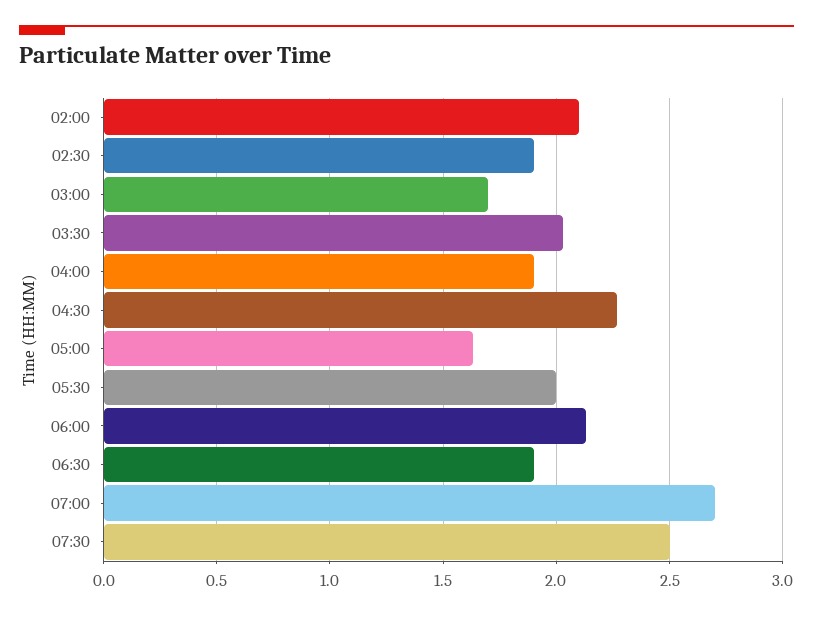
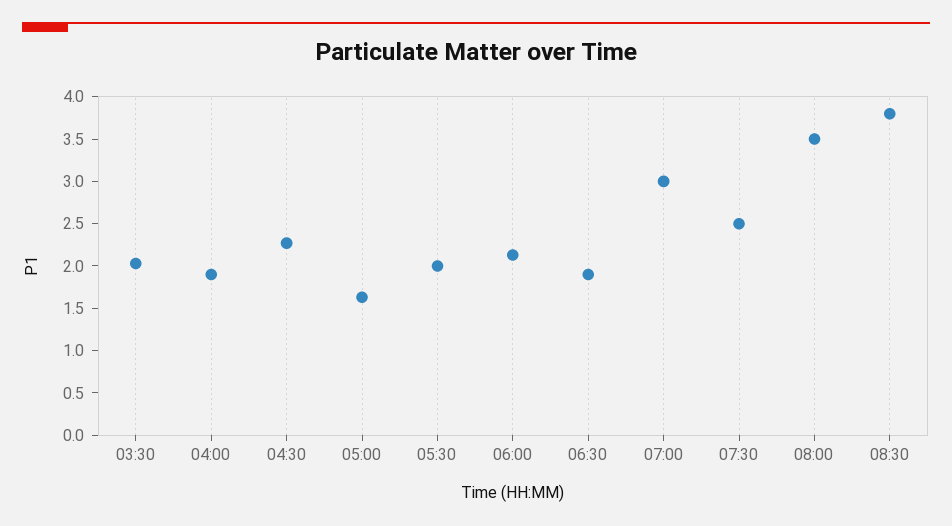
02:00: 2.1 -> none
02:30: 1.9 -> none
03:00: 1.7 -> none
07:00: 2.7 -> 3
08:00: none -> 3.5
08:30: none -> 3.8

